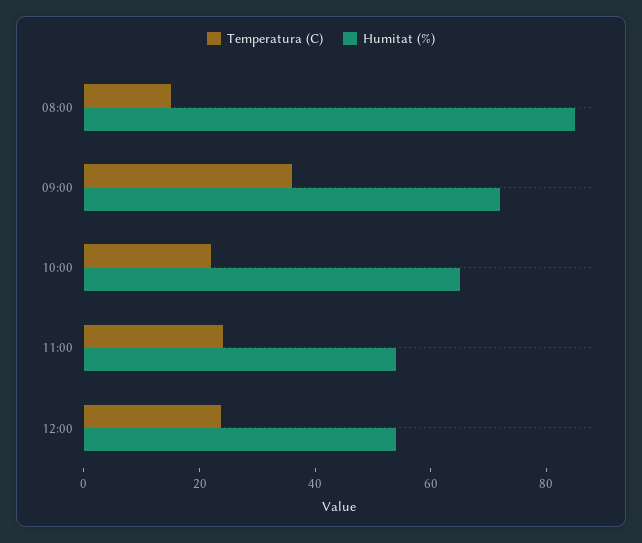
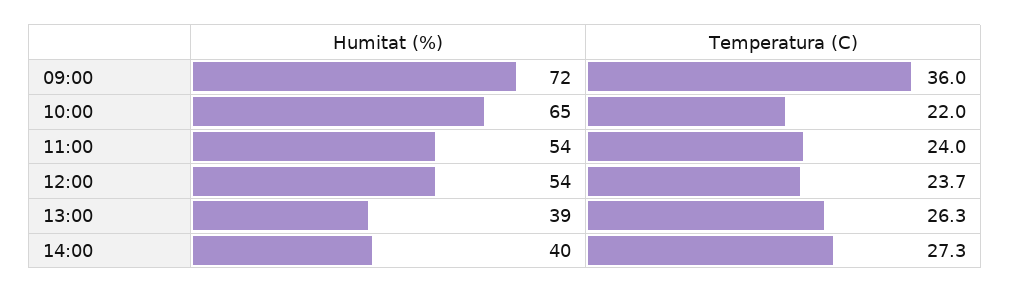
Temperatura (C), 08:00: 15 -> none
Humitat (%), 08:00: 85 -> none
Humitat (%), 13:00: none -> 39
Temperatura (C), 13:00: none -> 26.3
Humitat (%), 14:00: none -> 40
Temperatura (C), 14:00: none -> 27.3

